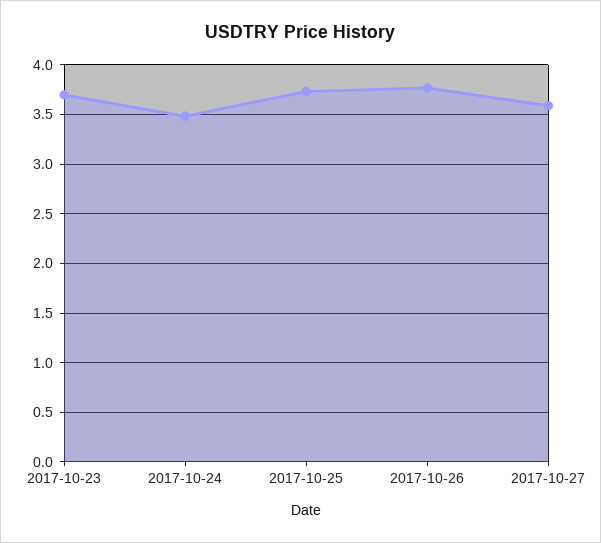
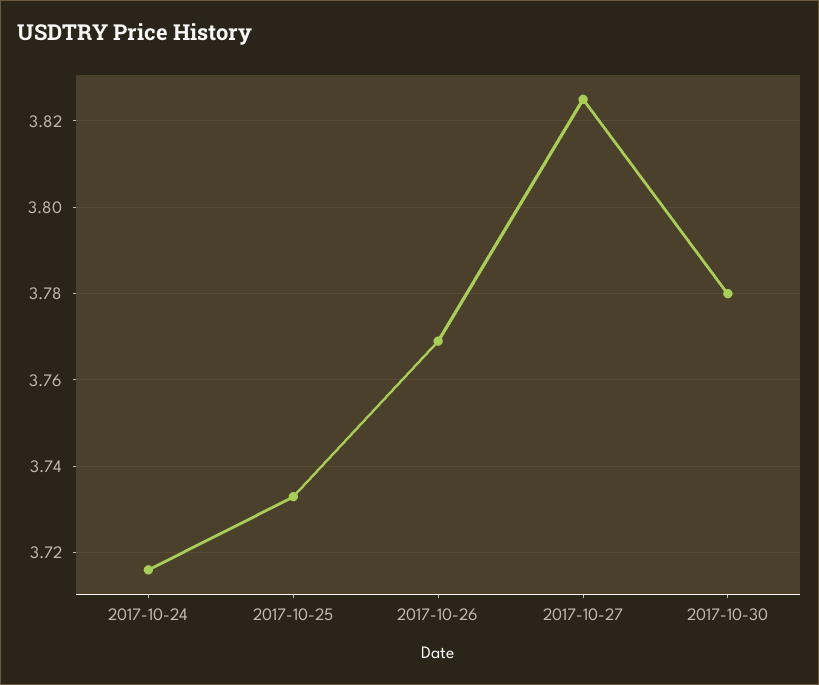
2017-10-23: 3.7 -> none
2017-10-24: 3.5 -> 3.715
2017-10-27: 3.6 -> 3.825
2017-10-30: none -> 3.78

